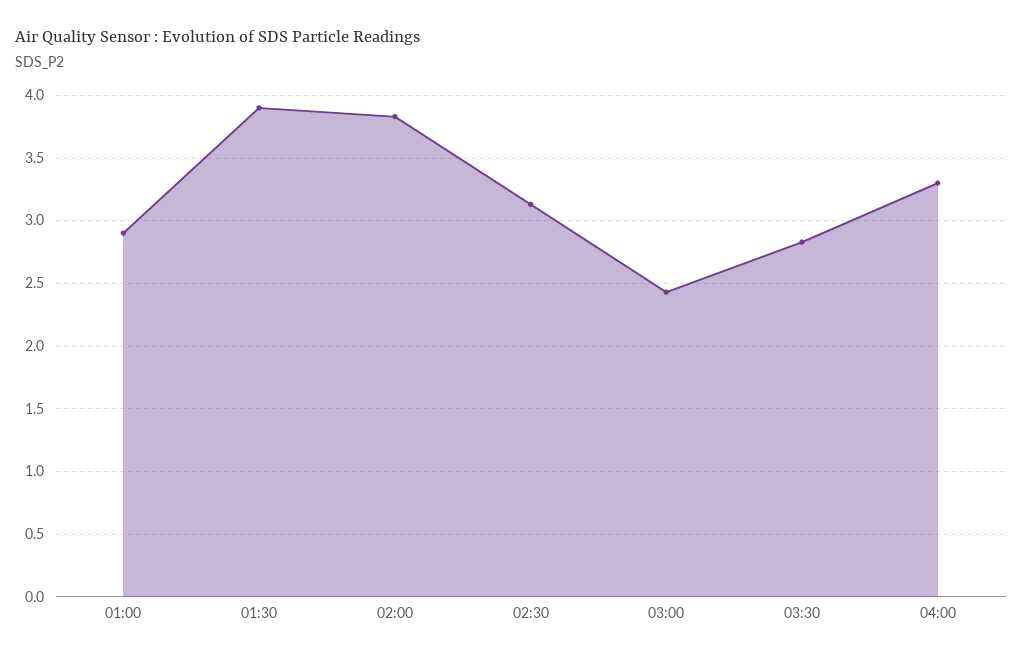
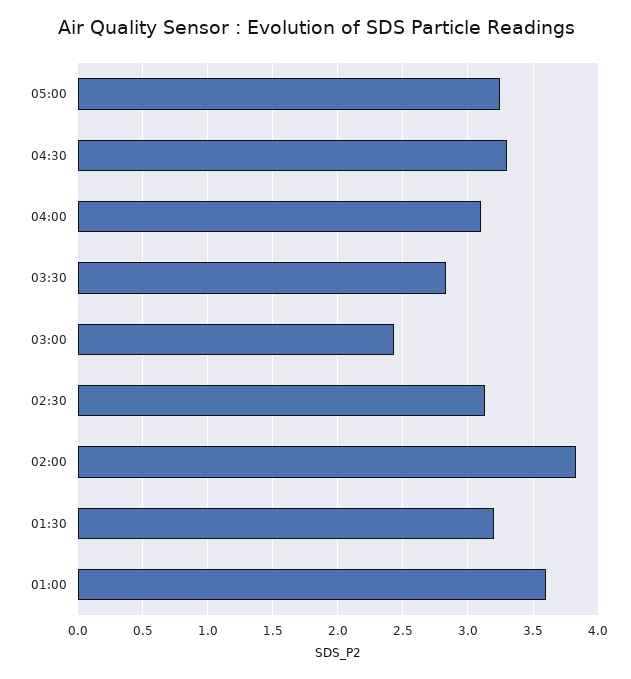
01:00: 2.9 -> 3.6
01:30: 3.9 -> 3.2
04:00: 3.3 -> 3.1
05:00: none -> 3.25
04:30: none -> 3.3

